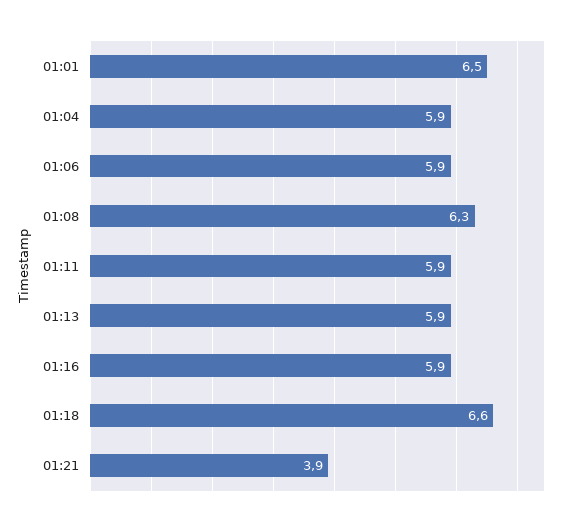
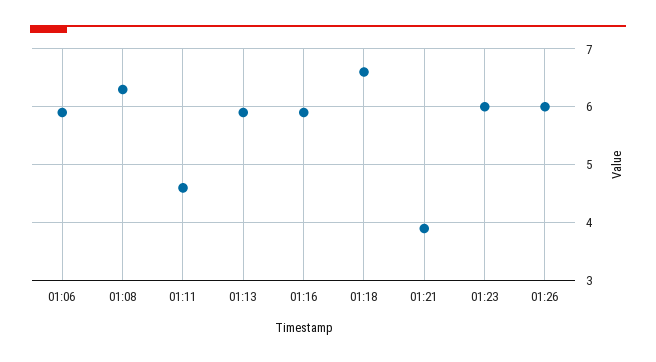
01:01: 6.5 -> none
01:04: 5.9 -> none
01:11: 5.9 -> 4.5
01:23: none -> 6
01:26: none -> 6

